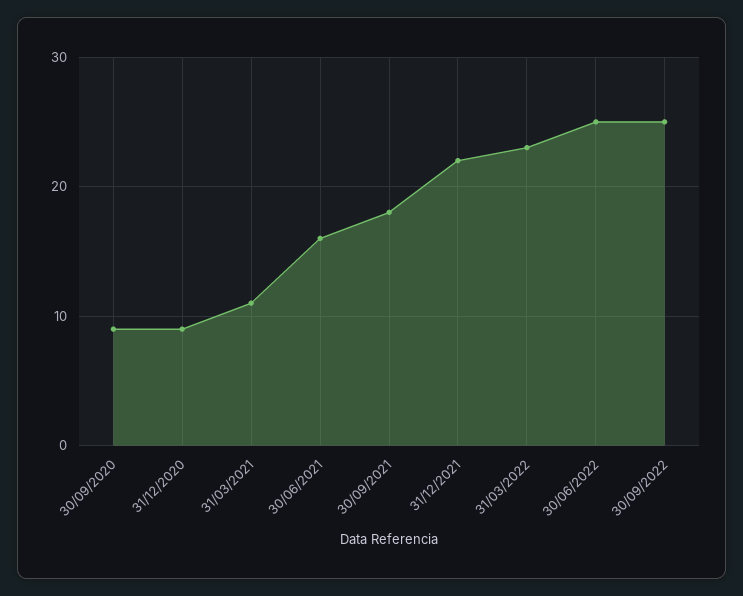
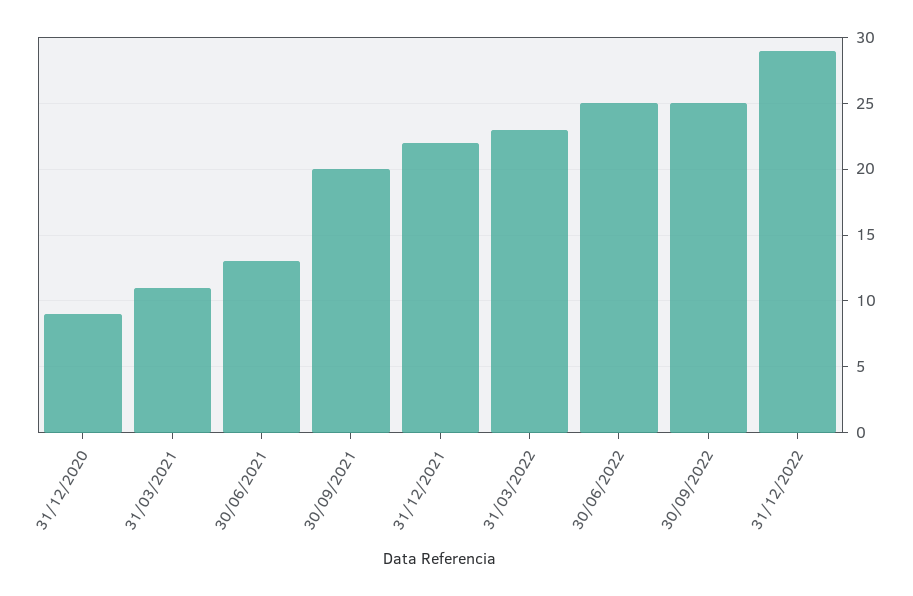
30/09/2020: 9 -> none
30/06/2021: 16 -> 13
30/09/2021: 18 -> 20
31/12/2022: none -> 29

